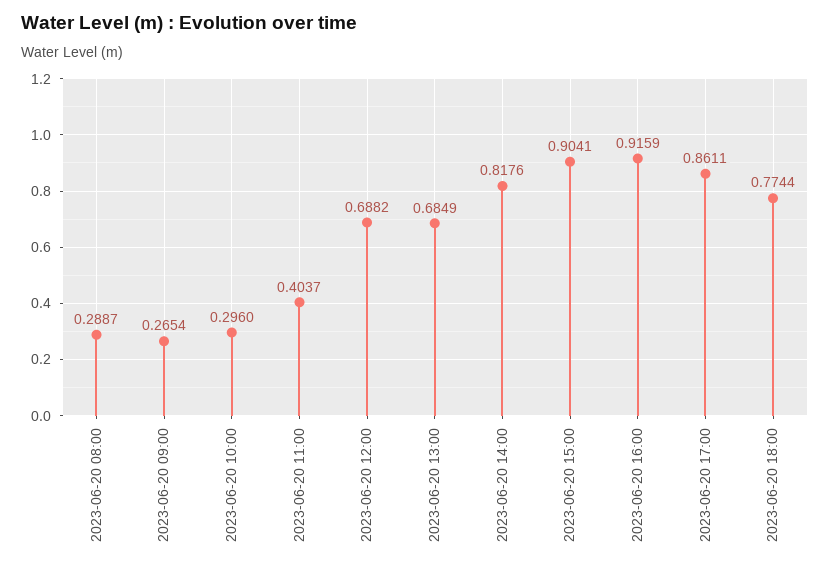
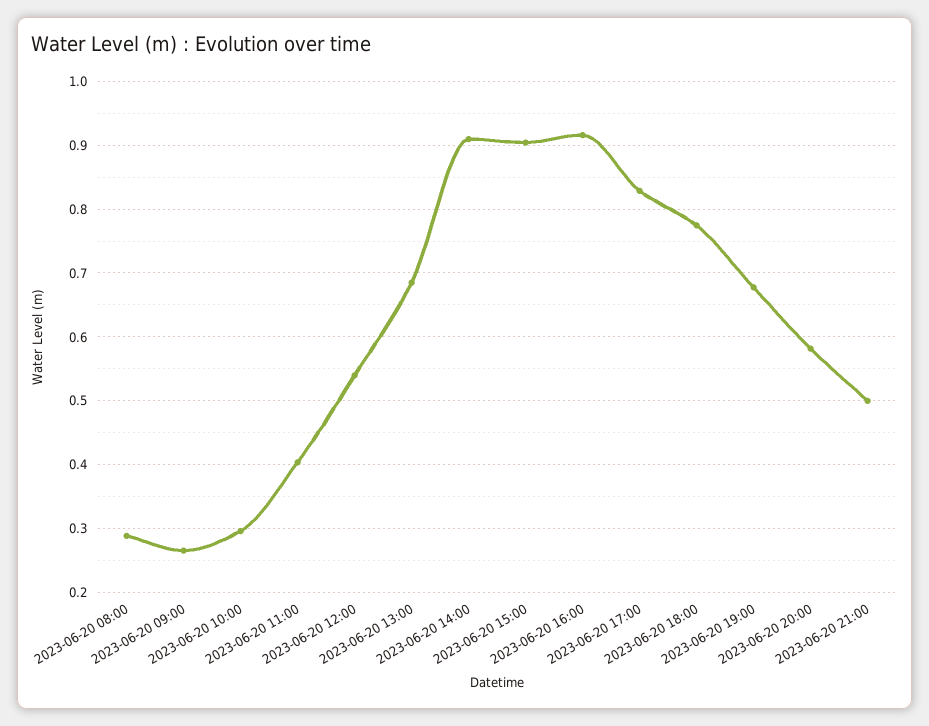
2023-06-20 12:00: 0.6882 -> 0.54
2023-06-20 14:00: 0.8176 -> 0.91
2023-06-20 17:00: 0.8611 -> 0.83
2023-06-20 19:00: none -> 0.68
2023-06-20 20:00: none -> 0.58
2023-06-20 21:00: none -> 0.5

